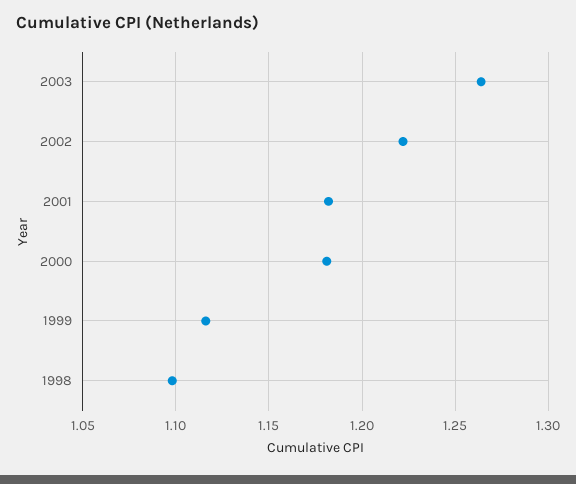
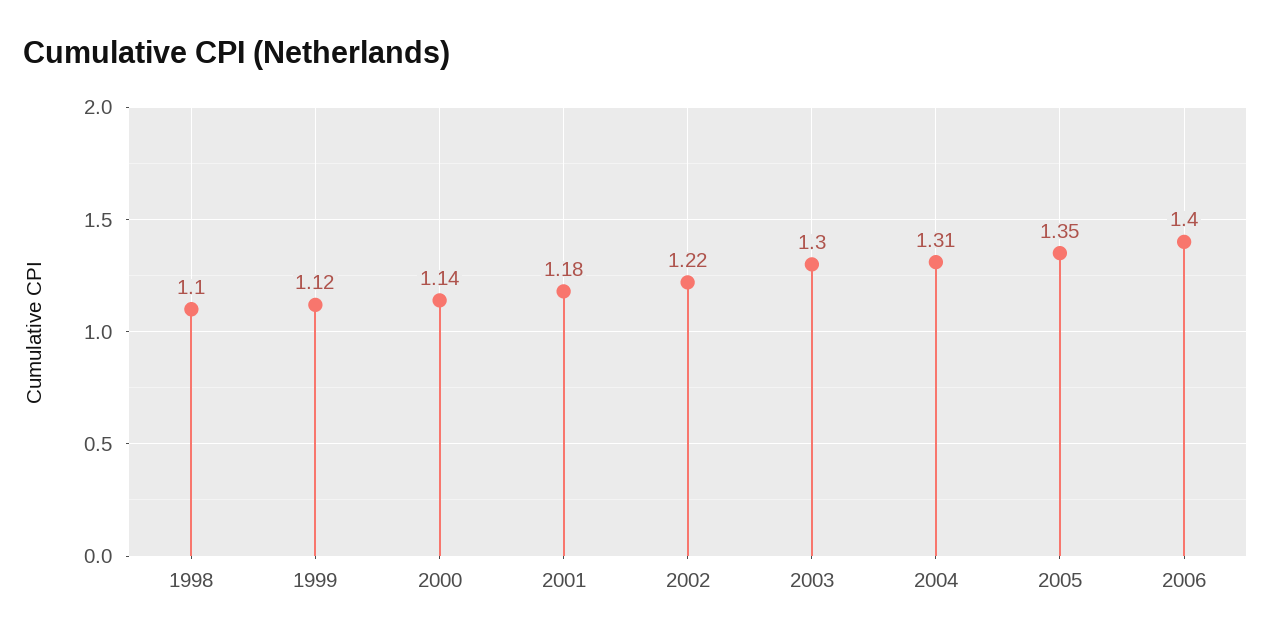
2003: 1.265 -> 1.3
2000: 1.18 -> 1.14
2004: none -> 1.31
2005: none -> 1.35
2006: none -> 1.4

